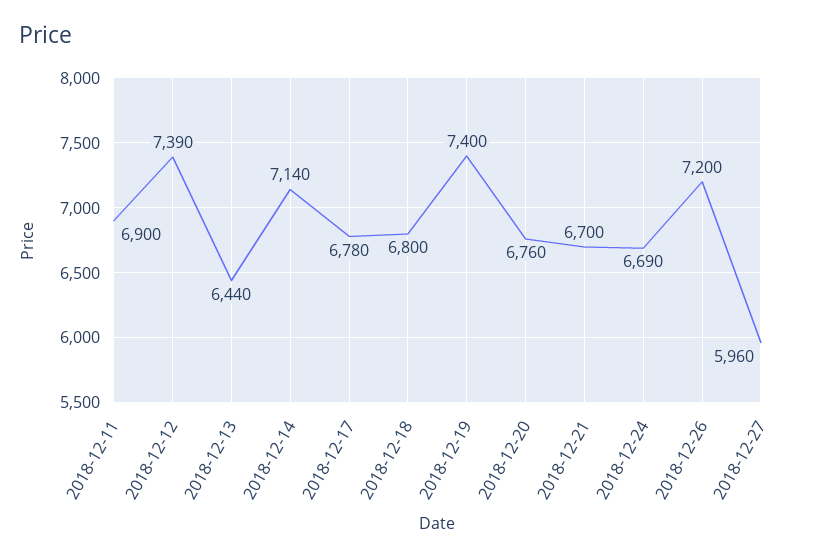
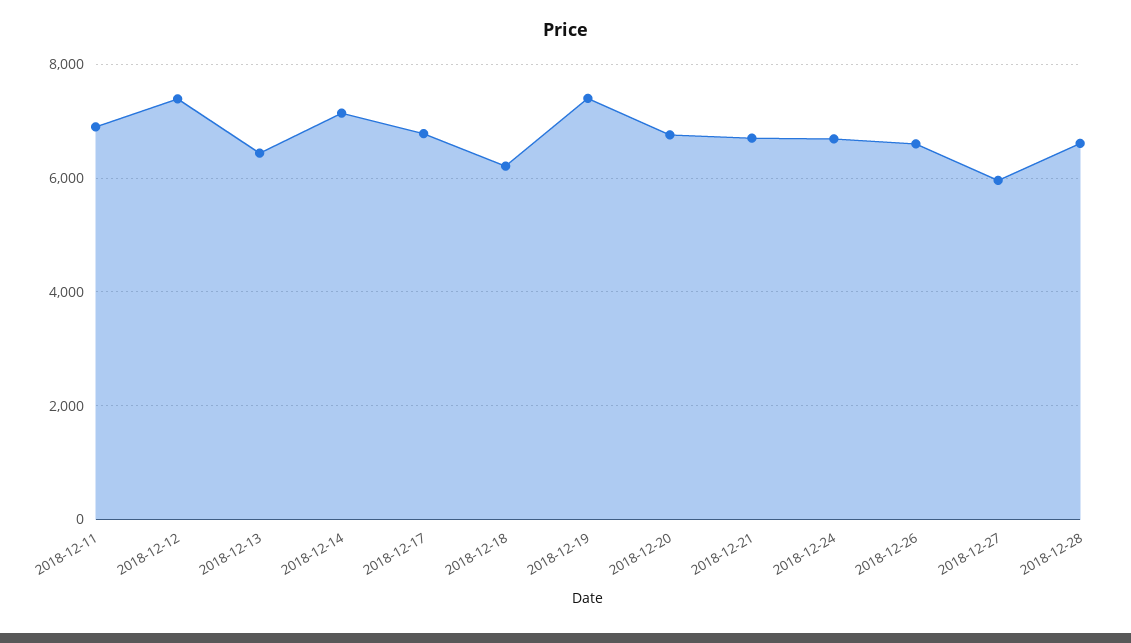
2018-12-18: 6800 -> 6200
2018-12-26: 7200 -> 6600
2018-12-28: none -> 6600

